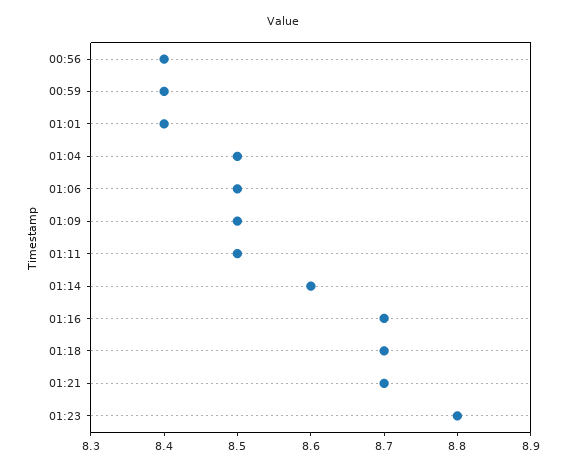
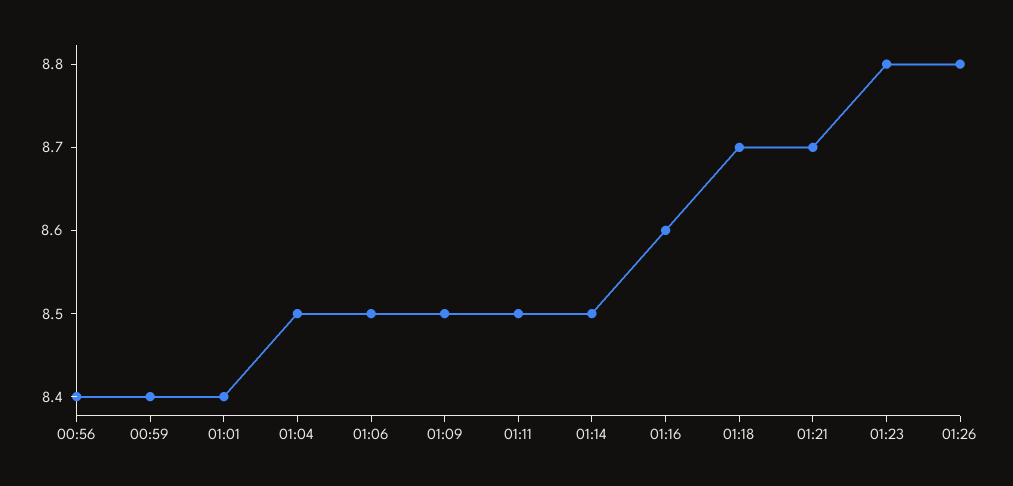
01:14: 8.6 -> 8.5
01:16: 8.7 -> 8.6
01:26: none -> 8.8

